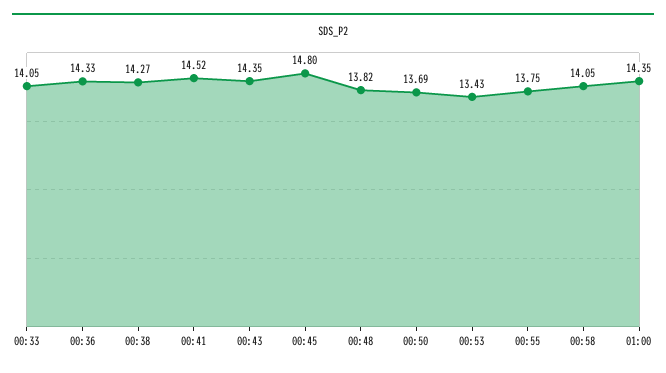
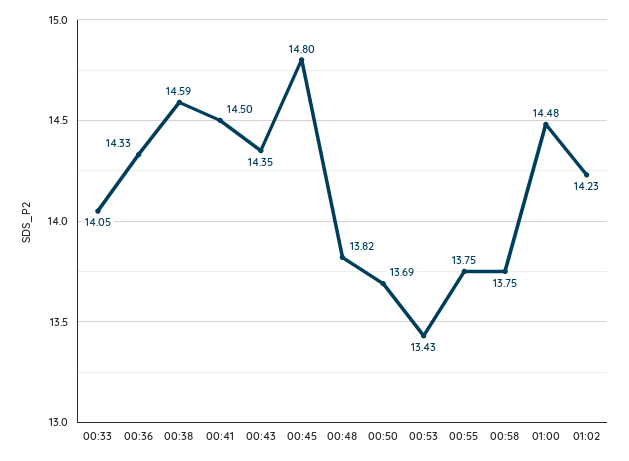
00:38: 14.27 -> 14.59
00:41: 14.52 -> 14.5
00:58: 14.05 -> 13.75
01:00: 14.35 -> 14.48
01:02: none -> 14.23

